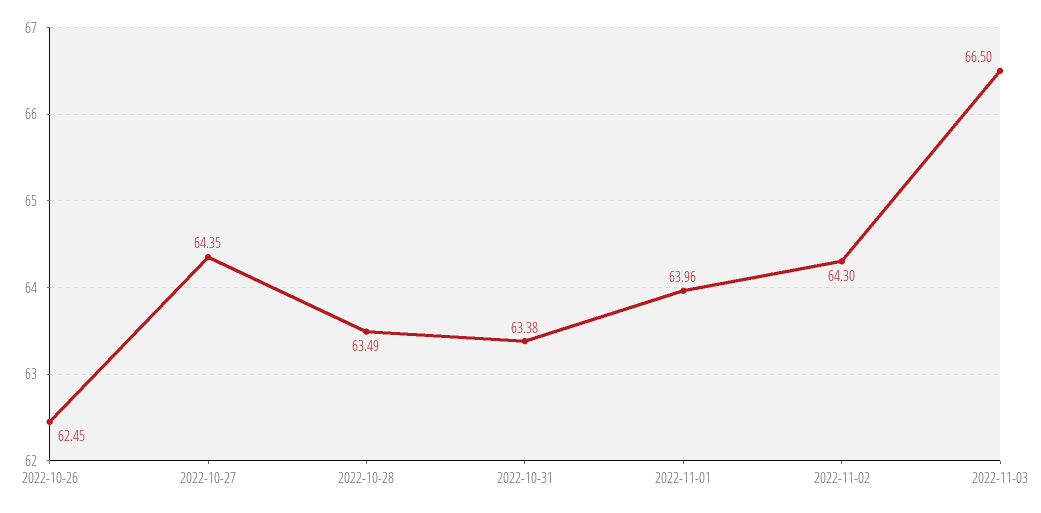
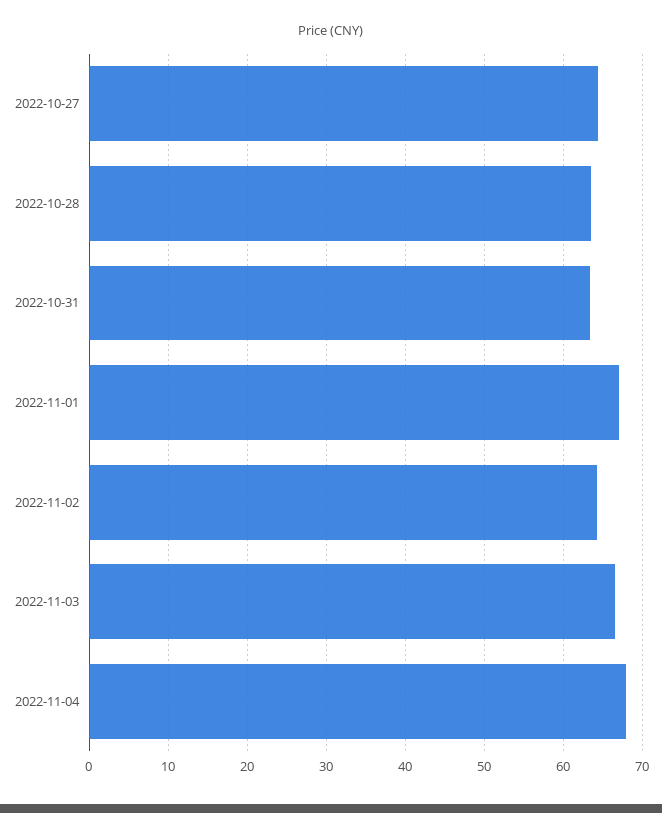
2022-10-26: 62.45 -> none
2022-11-01: 63.96 -> 67
2022-11-04: none -> 68

